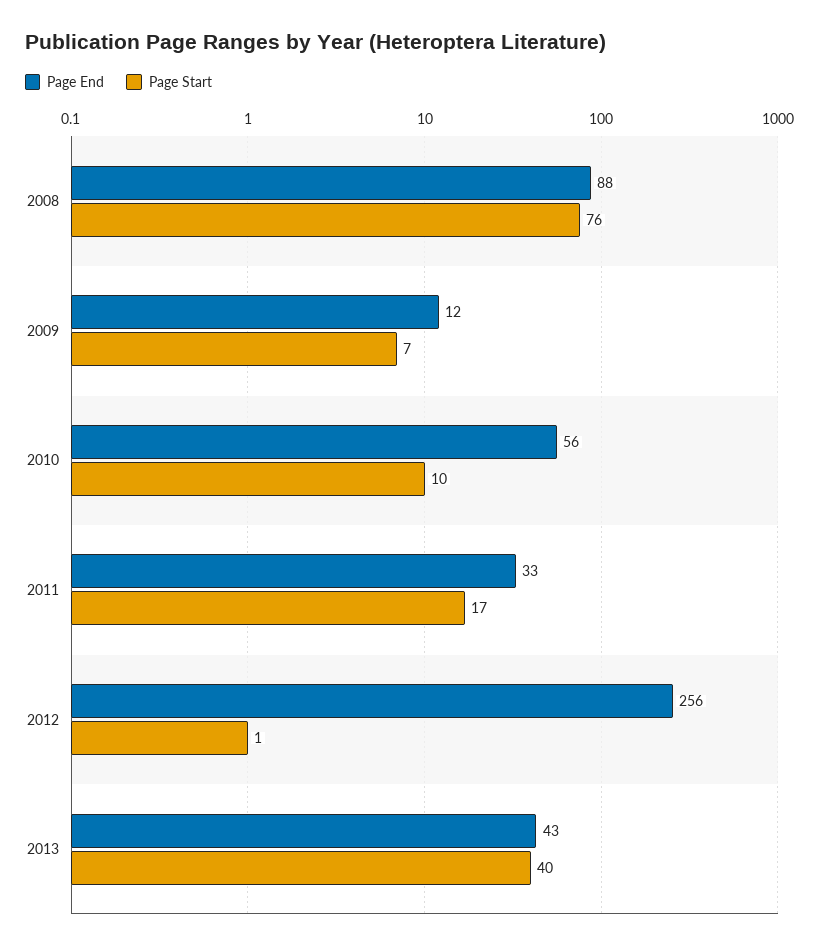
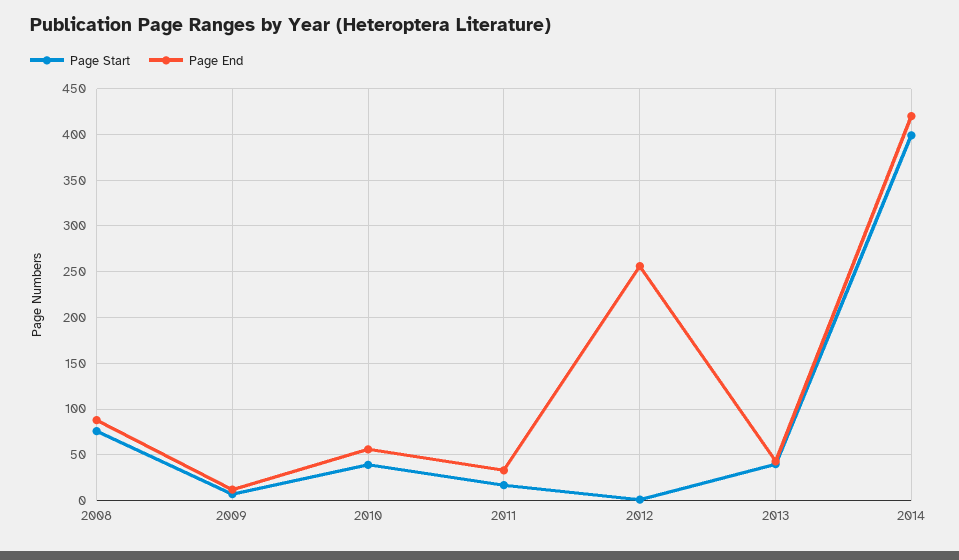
Page Start, 2010: 10 -> 40
Page Start, 2014: none -> 400
Page End, 2014: none -> 420

